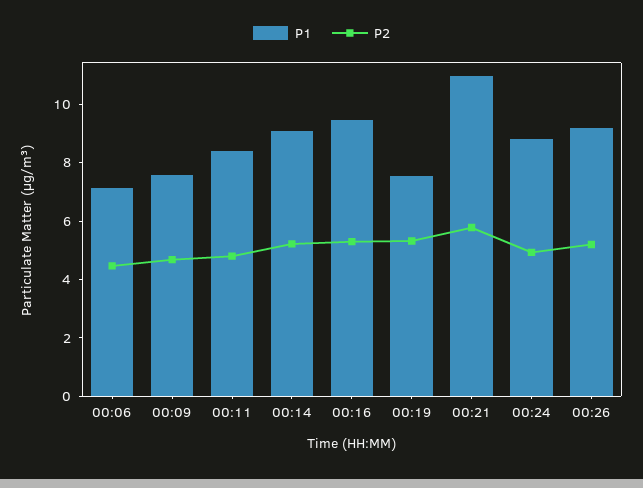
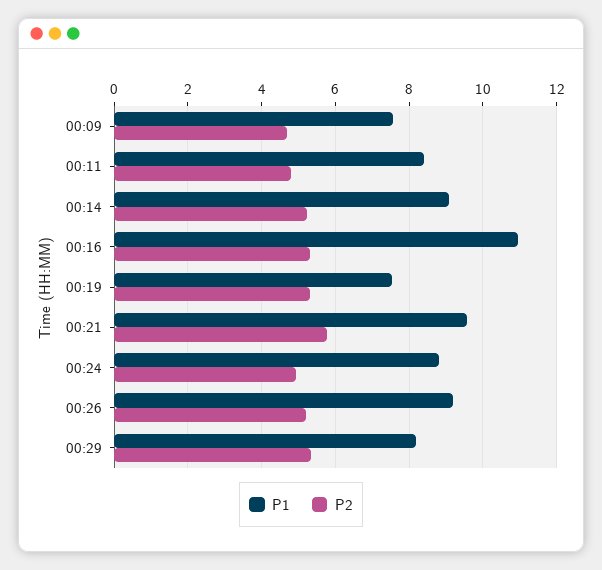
P1, 00:06: 7 -> none
P2, 00:06: 4.5 -> none
P1, 00:16: 9.5 -> 11
P1, 00:21: 11 -> 9.6
P1, 00:29: none -> 8.2
P2, 00:29: none -> 5.4

